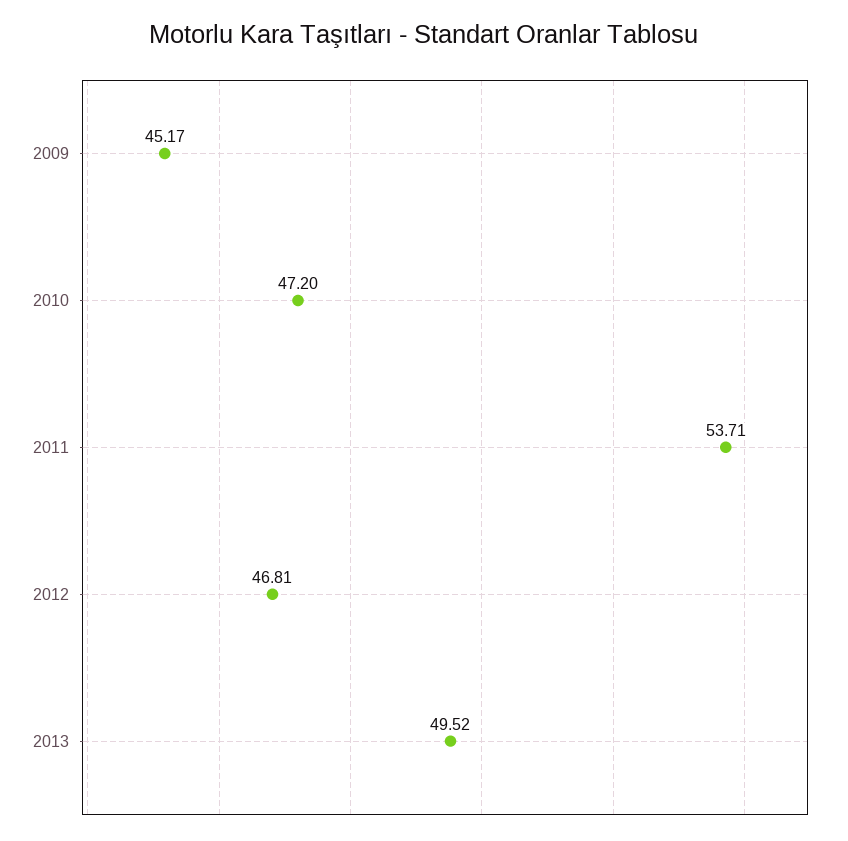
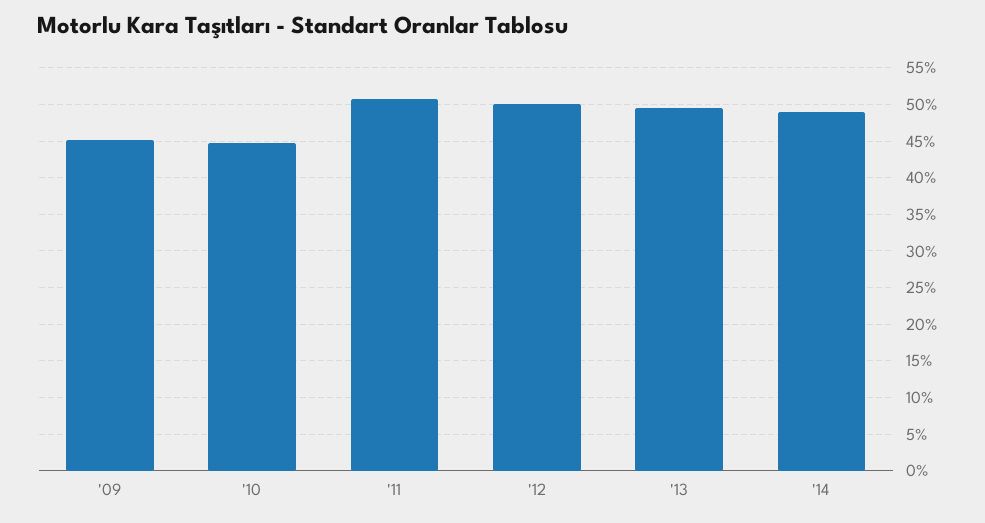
2010: 47.2 -> 45
2011: 53.71 -> 51
2012: 46.81 -> 50
'14: none -> 49

